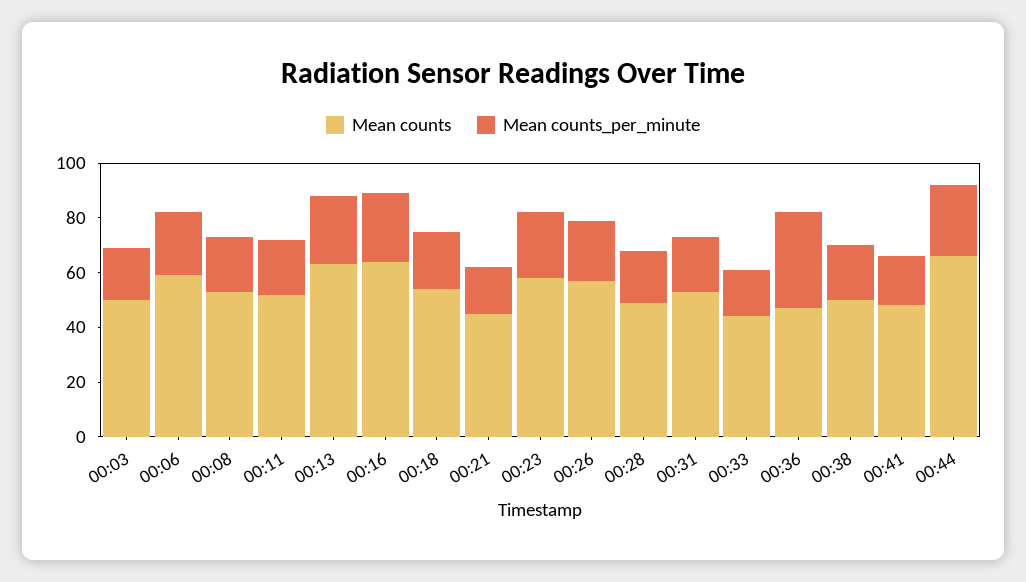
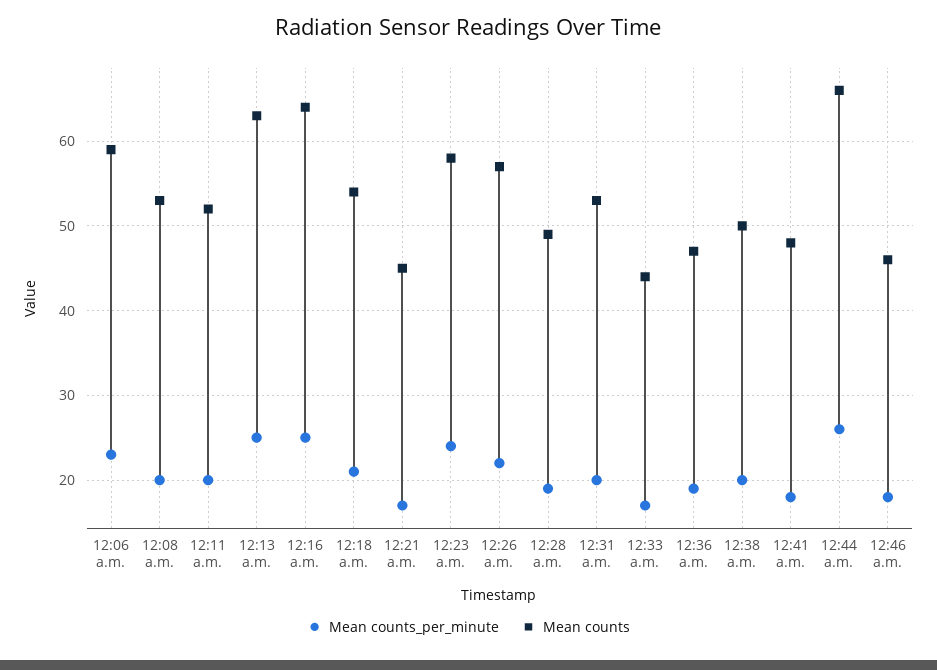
Mean counts, 00:03: 50 -> none
Mean counts_per_minute, 00:03: 20 -> none
Mean counts_per_minute, 00:36: 35 -> 19
Mean counts_per_minute, 12:46 a.m.: none -> 18
Mean counts, 12:46 a.m.: none -> 46

